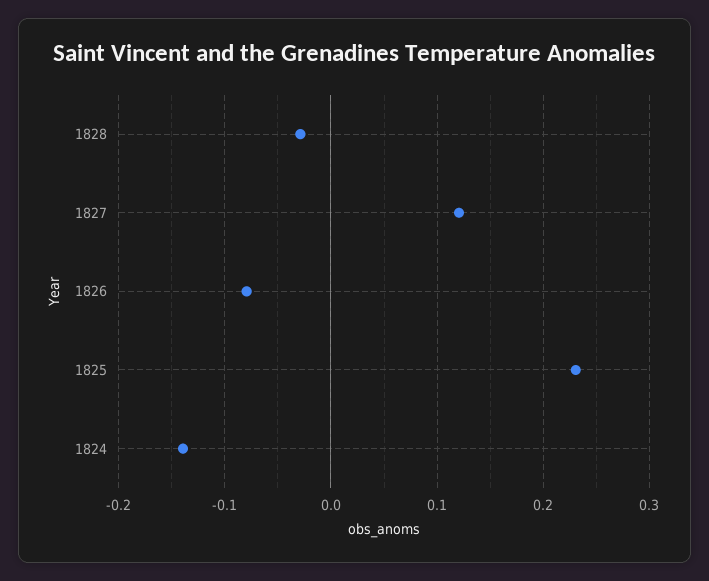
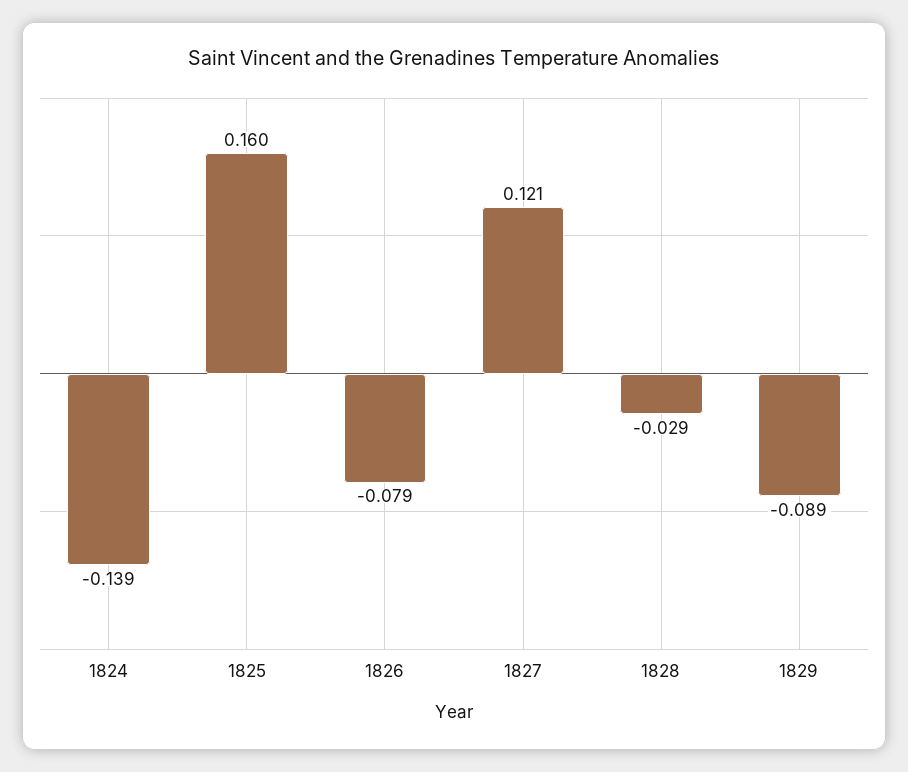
1825: 0.23 -> 0.16
1829: none -> -0.089

